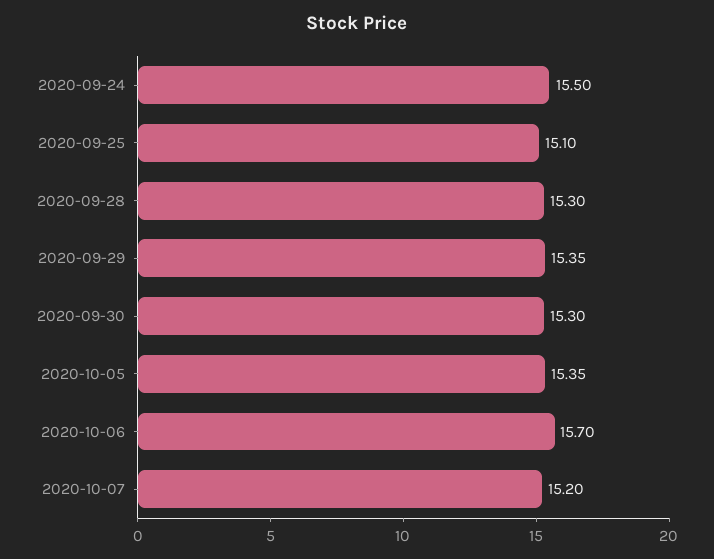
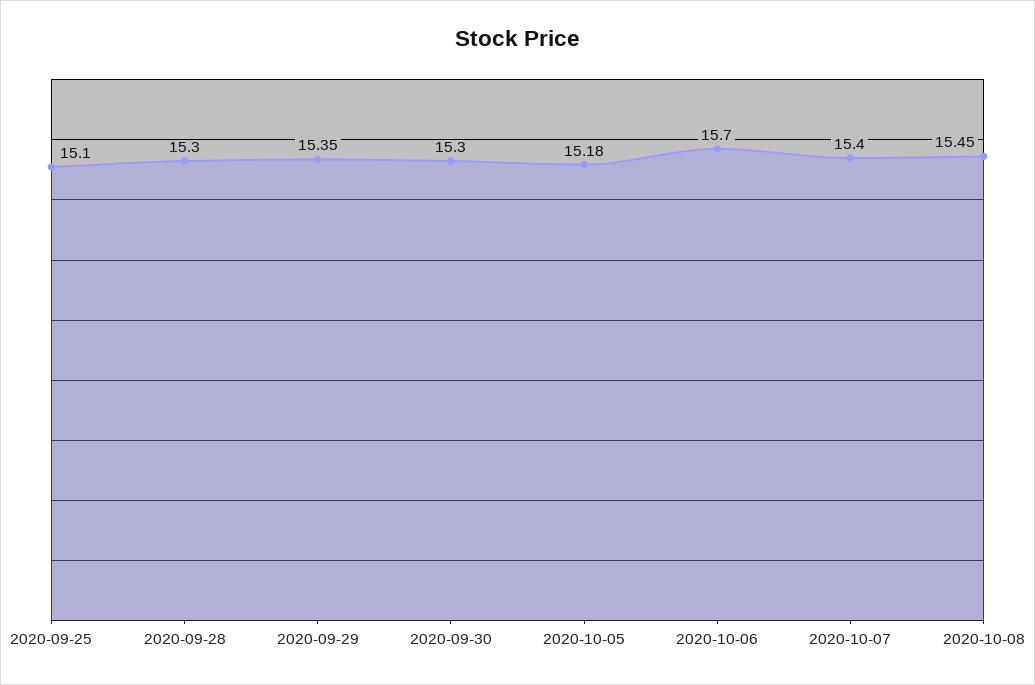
2020-09-24: 15.5 -> none
2020-10-05: 15.35 -> 15.18
2020-10-07: 15.2 -> 15.4
2020-10-08: none -> 15.45

